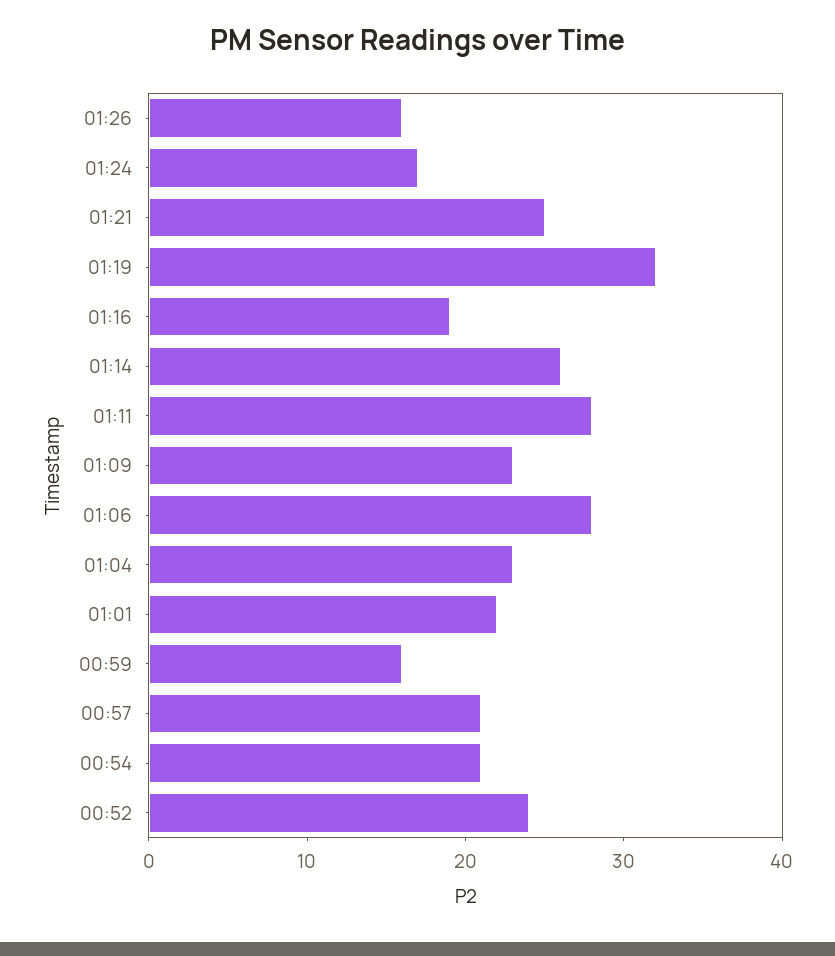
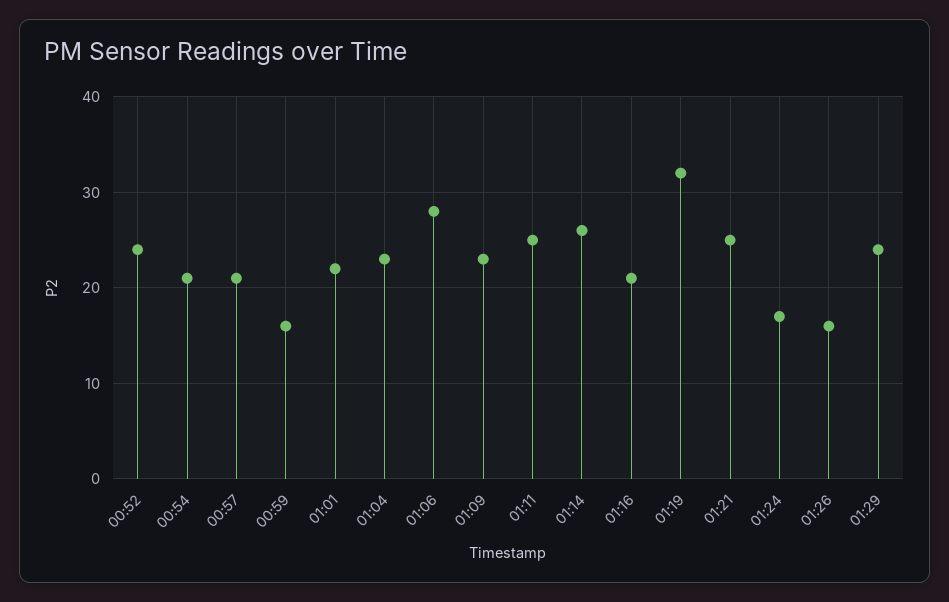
01:16: 19 -> 21
01:11: 28 -> 25
01:29: none -> 24

